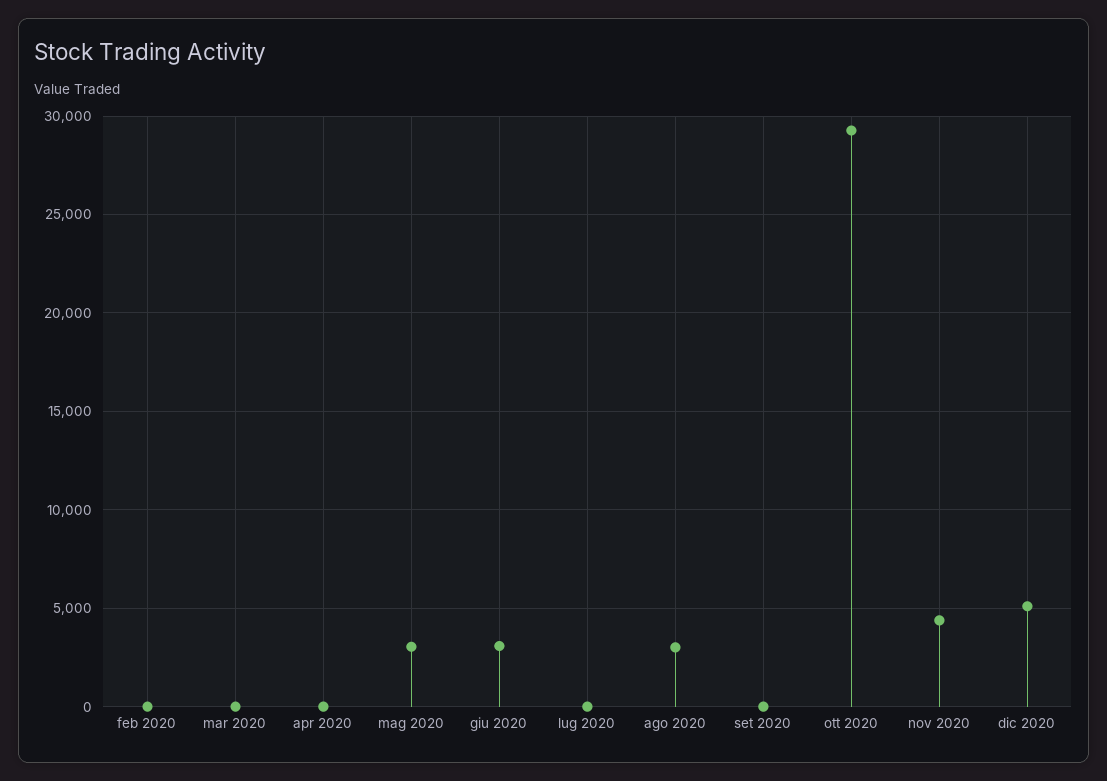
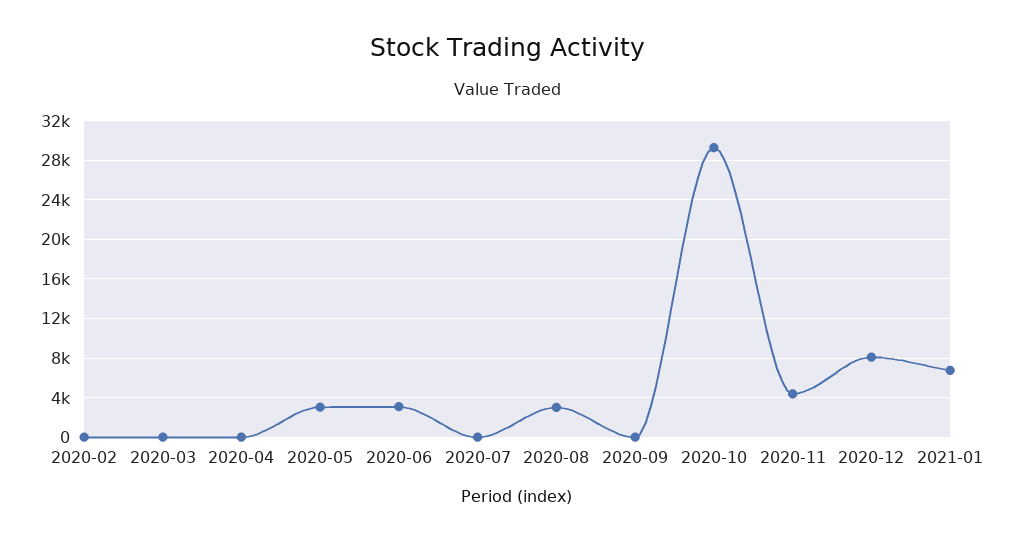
dic 2020: 5000 -> 8000
2021-01: none -> 7000

